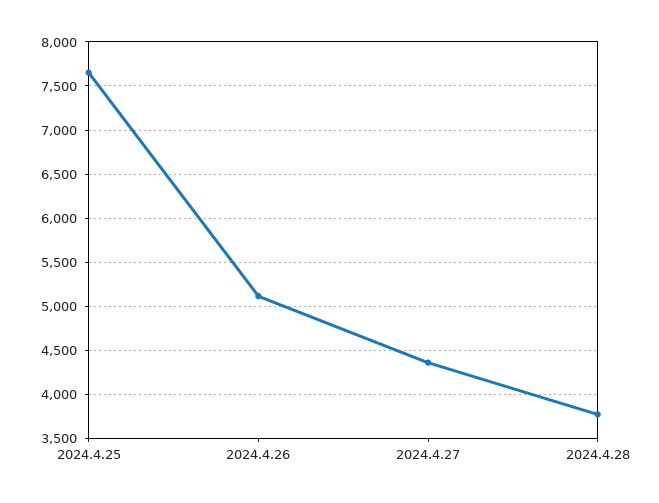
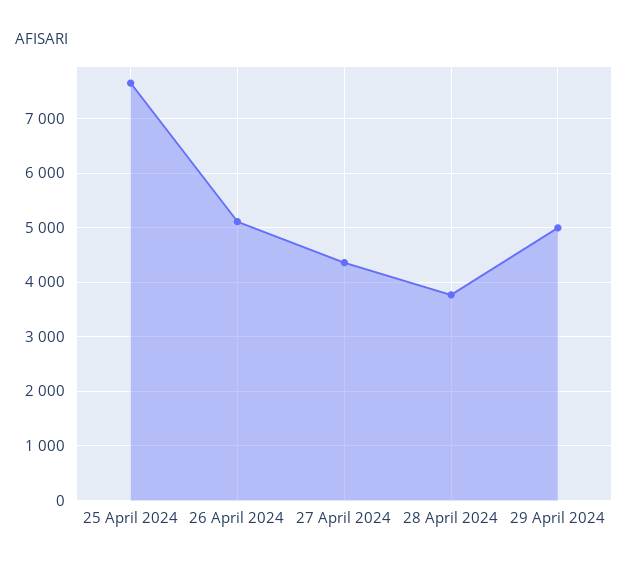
29 April 2024: none -> 5000

